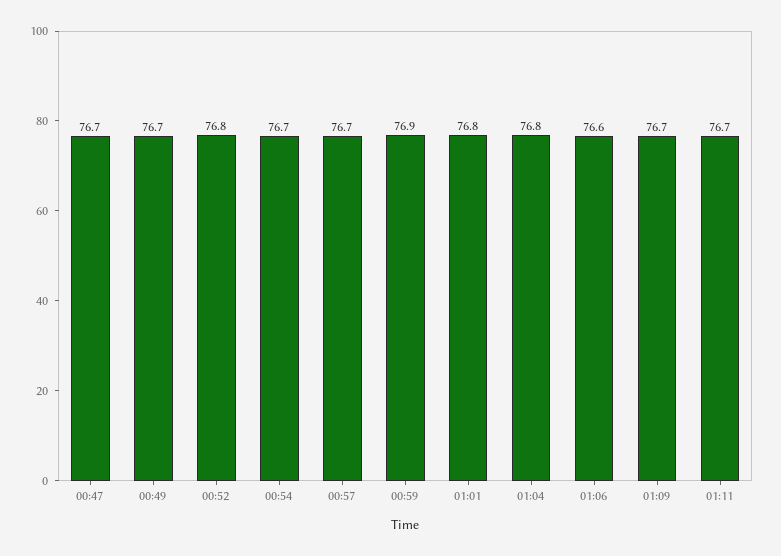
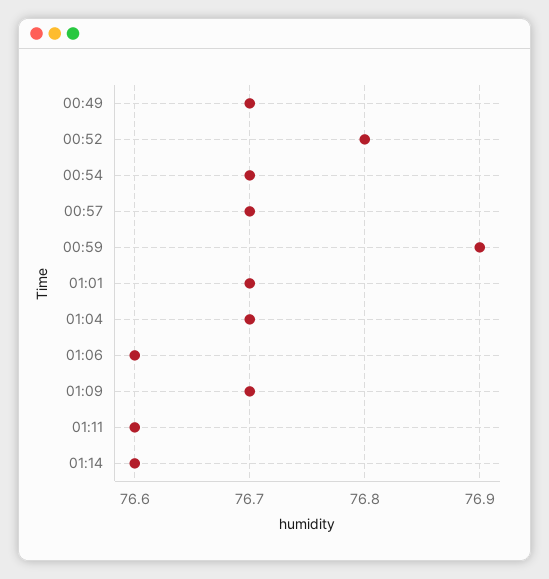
00:47: 76.7 -> none
01:01: 76.8 -> 76.7
01:04: 76.8 -> 76.7
01:11: 76.7 -> 76.6
01:14: none -> 76.6

